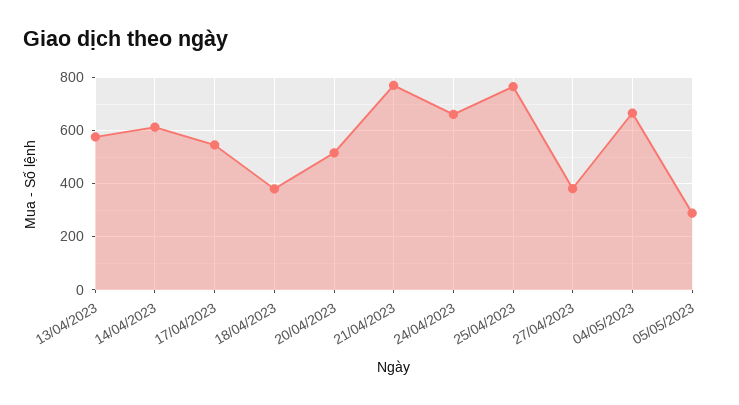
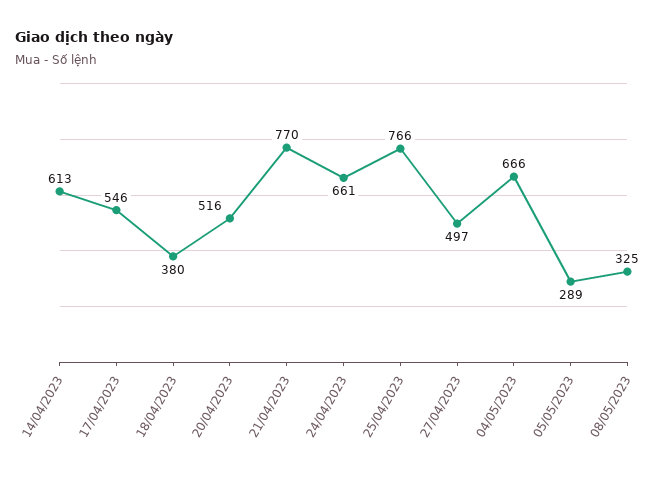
13/04/2023: 575 -> none
27/04/2023: 375 -> 497
08/05/2023: none -> 325

